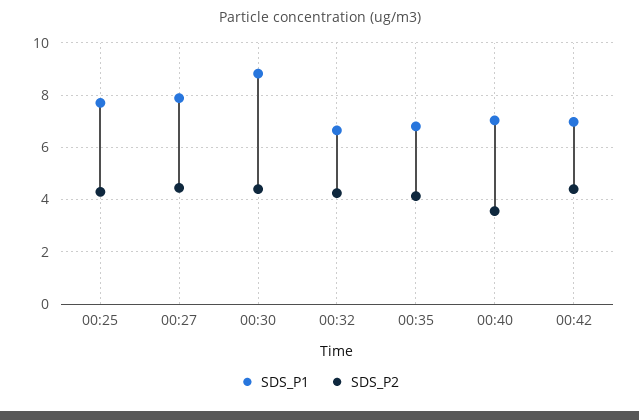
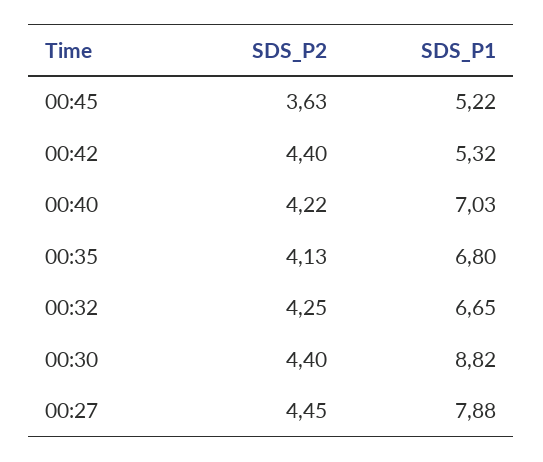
SDS_P1, 00:25: 7.75 -> none
SDS_P2, 00:25: 4.25 -> none
SDS_P2, 00:40: 3.5 -> 4.22
SDS_P1, 00:42: 7 -> 5.32
SDS_P2, 00:45: none -> 3.63
SDS_P1, 00:45: none -> 5.22

